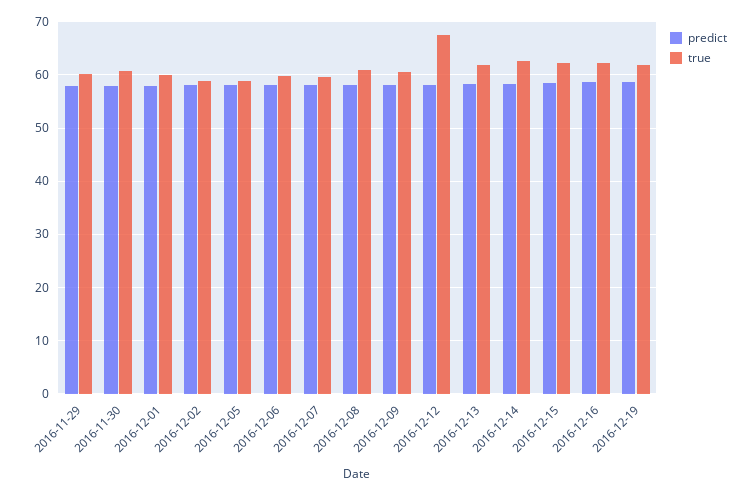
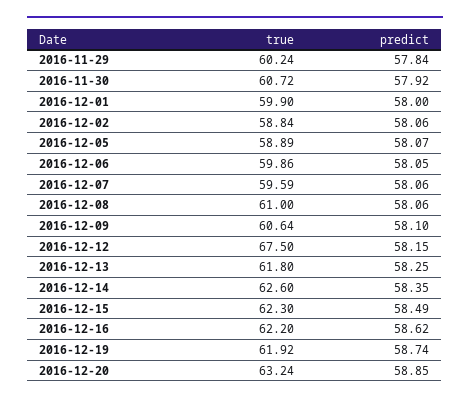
true, 2016-12-20: none -> 63.24
predict, 2016-12-20: none -> 58.85

